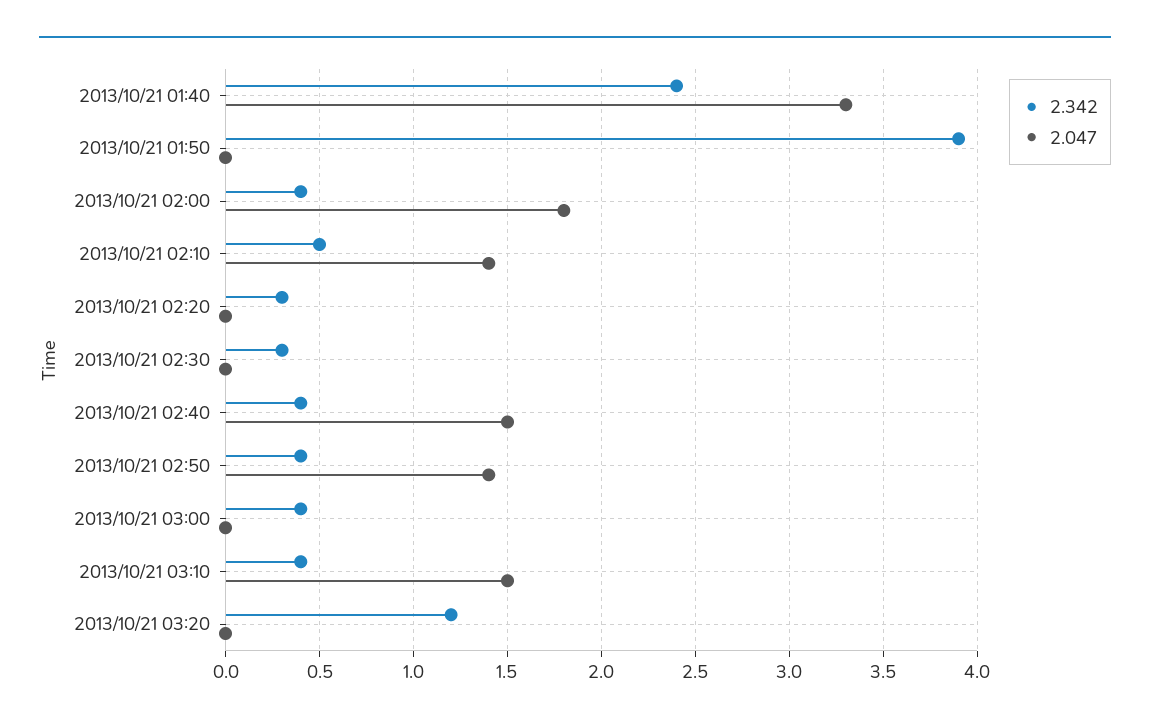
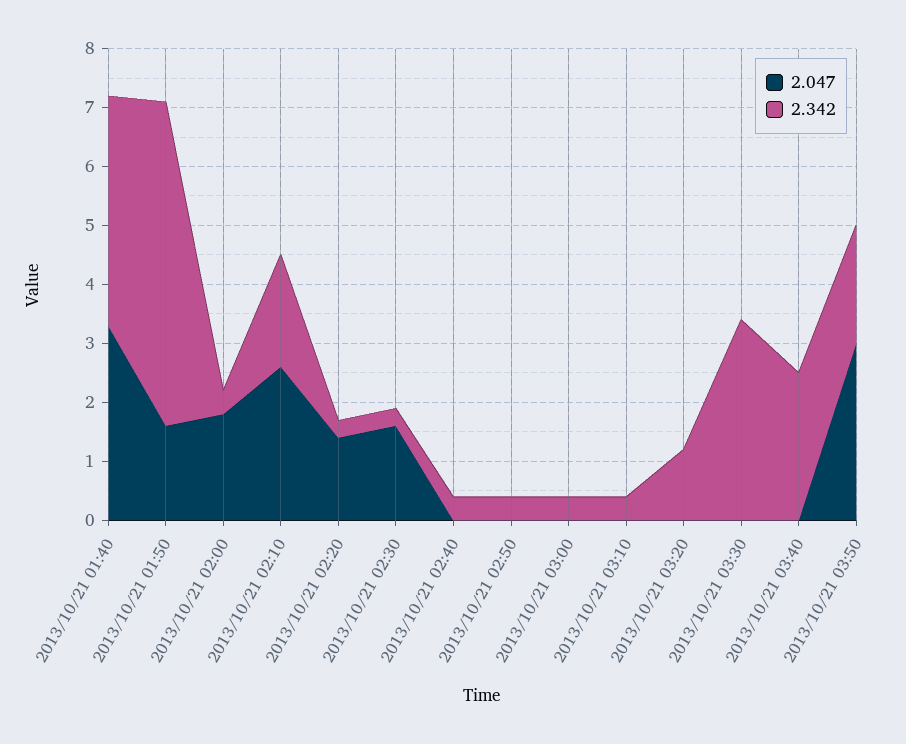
2.342, 2013/10/21 01:40: 2.4 -> 4
2.342, 2013/10/21 01:50: 3.9 -> 5.5
2.047, 2013/10/21 01:50: 0 -> 1.5
2.342, 2013/10/21 02:10: 0.5 -> 2
2.047, 2013/10/21 02:10: 1.4 -> 2.5
2.047, 2013/10/21 02:20: 0 -> 1.5
2.047, 2013/10/21 02:30: 0 -> 1.5
2.047, 2013/10/21 02:40: 1.5 -> 0
2.047, 2013/10/21 02:50: 1.4 -> 0
2.047, 2013/10/21 03:10: 1.5 -> 0
2.047, 2013/10/21 03:30: none -> 0
2.342, 2013/10/21 03:30: none -> 3.5
2.047, 2013/10/21 03:40: none -> 0
2.342, 2013/10/21 03:40: none -> 2.5
2.047, 2013/10/21 03:50: none -> 3
2.342, 2013/10/21 03:50: none -> 2

